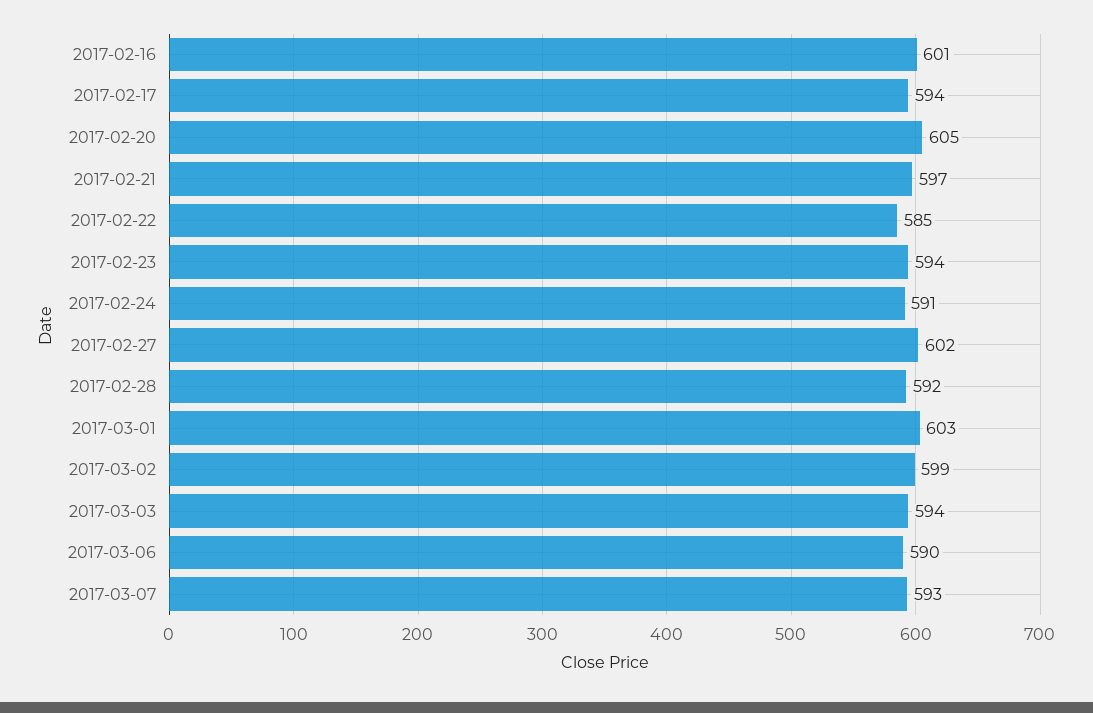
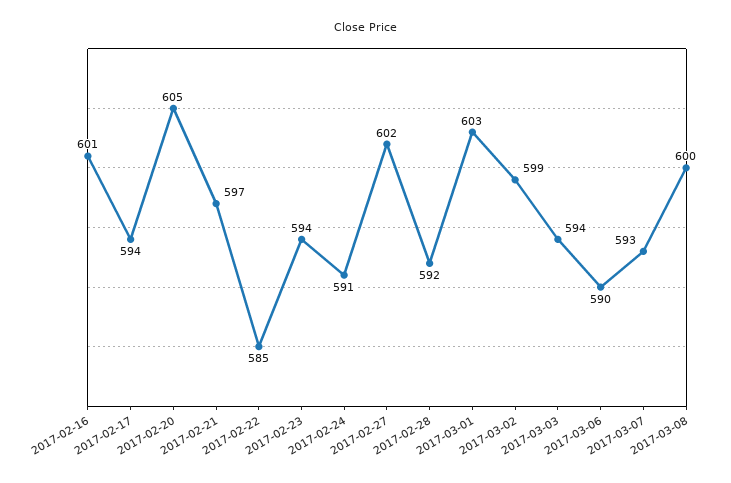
2017-03-08: none -> 600

